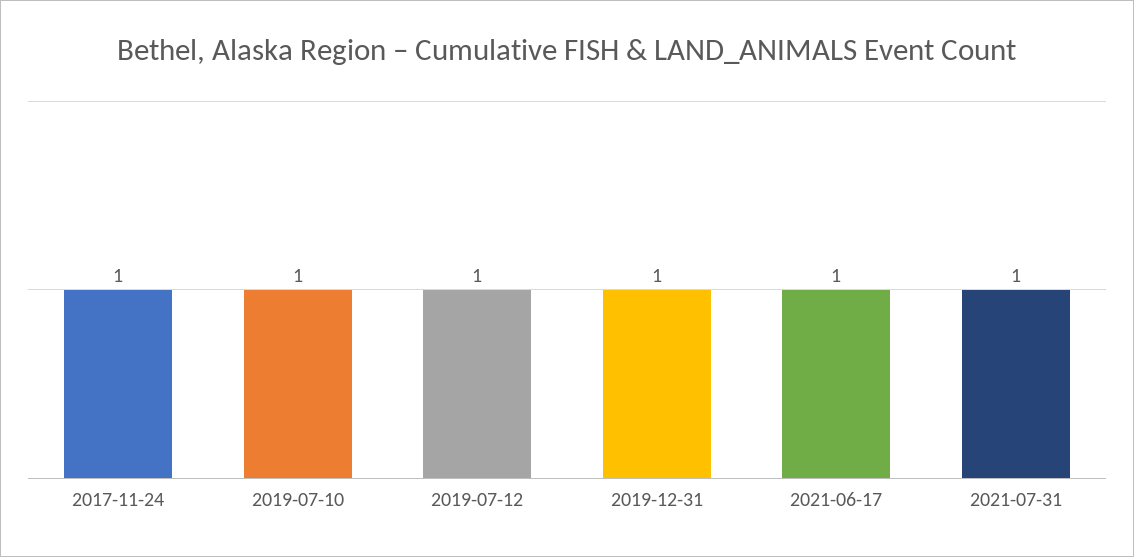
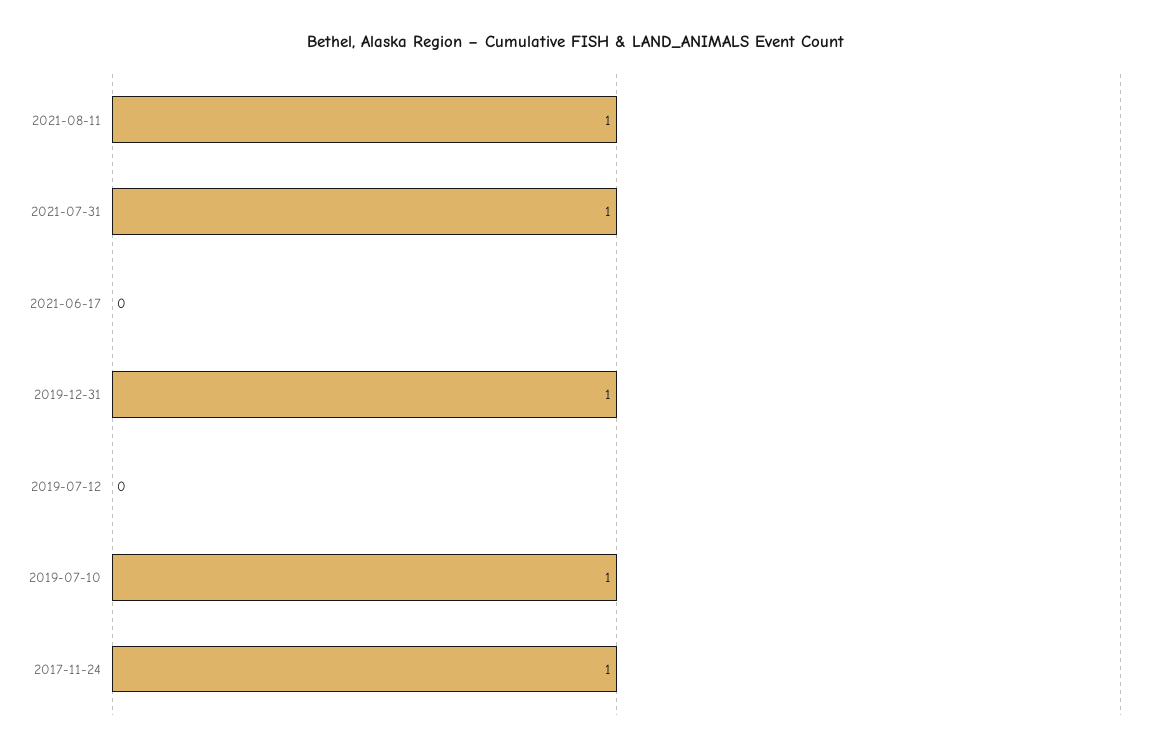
2019-07-12: 1 -> 0
2021-06-17: 1 -> 0
2021-08-11: none -> 1

